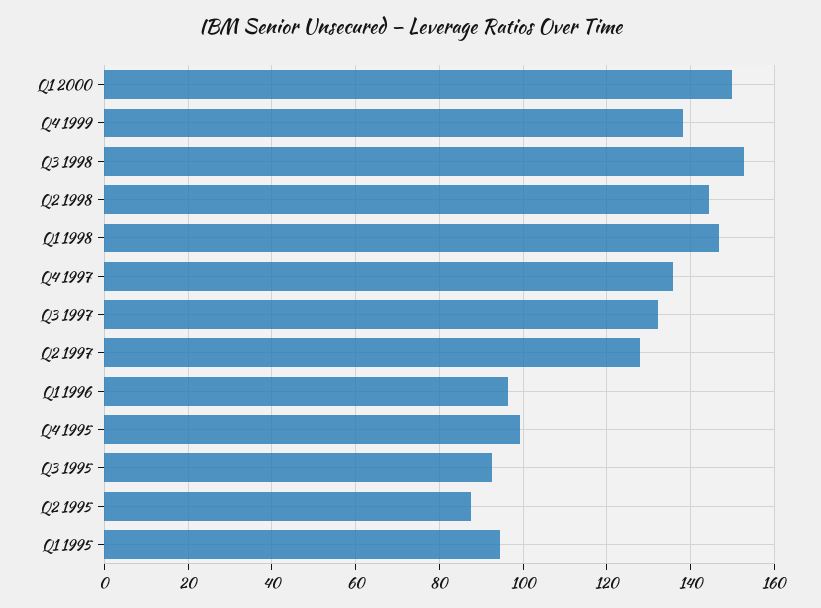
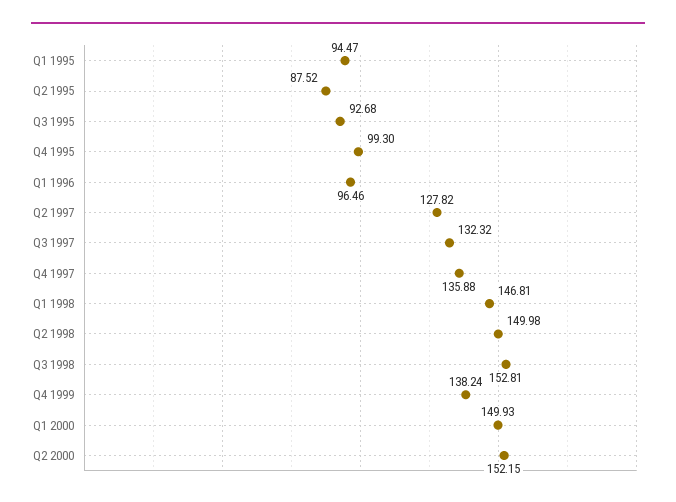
Q2 1998: 144 -> 149.98
Q2 2000: none -> 152.15

